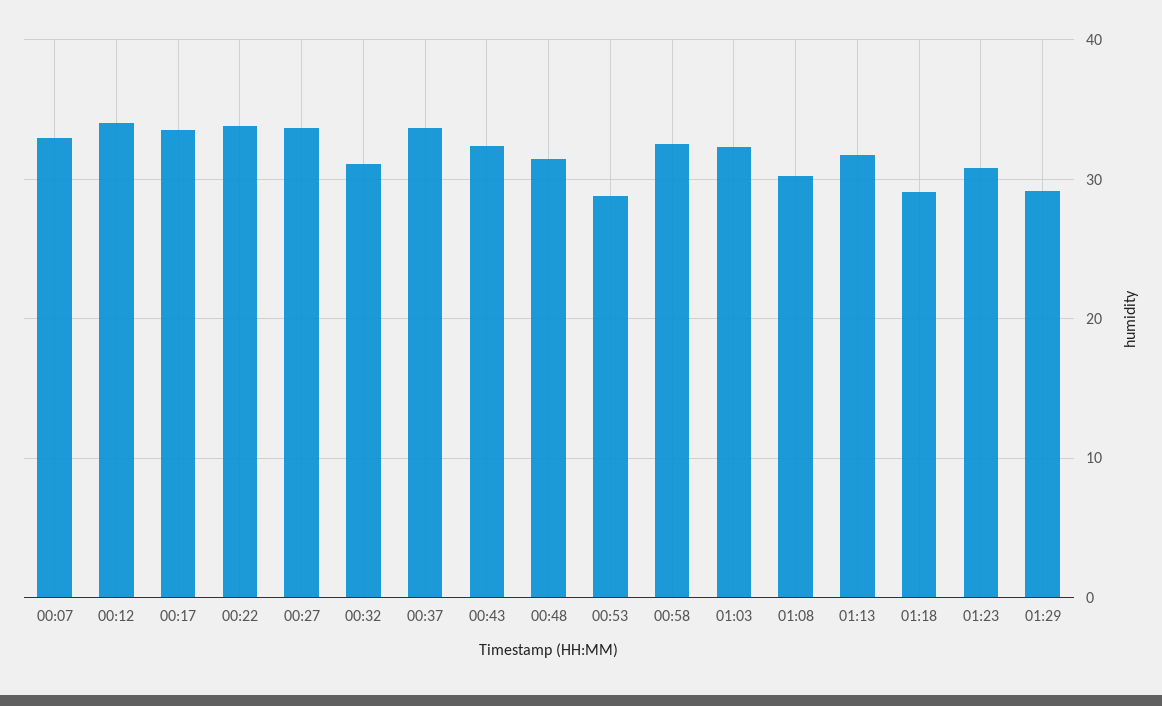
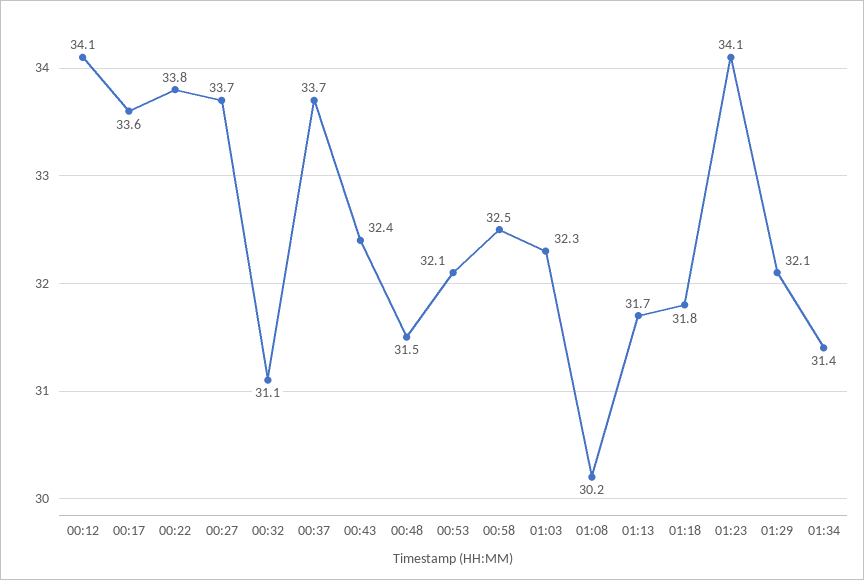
00:07: 33 -> none
00:53: 29 -> 32.1
01:18: 29 -> 31.8
01:23: 31 -> 34.1
01:29: 29 -> 32.1
01:34: none -> 31.4

